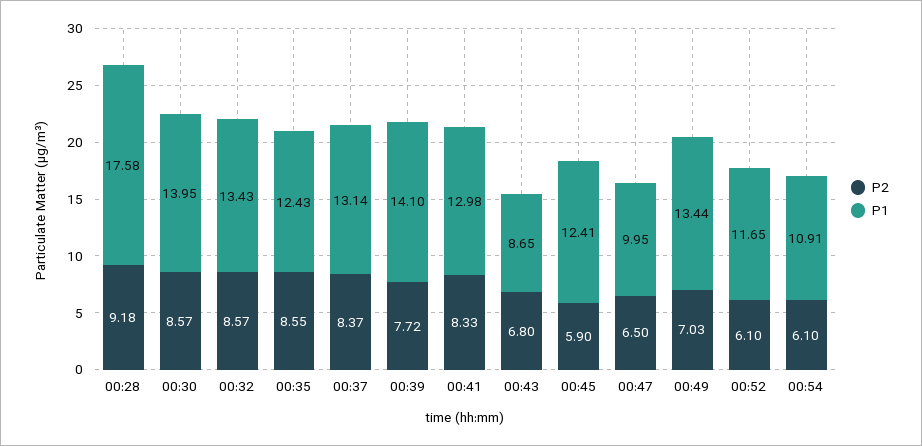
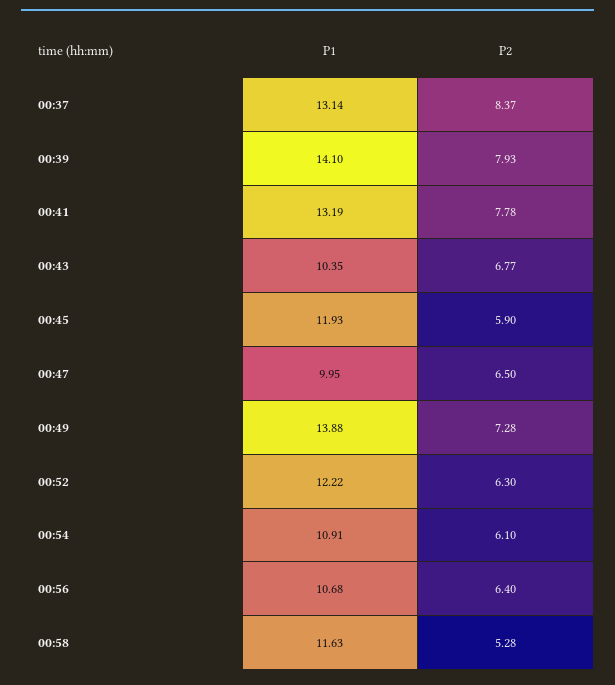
P2, 00:28: 9.18 -> none
P1, 00:28: 17.58 -> none
P2, 00:30: 8.57 -> none
P1, 00:30: 13.95 -> none
P2, 00:32: 8.57 -> none
P1, 00:32: 13.43 -> none
P2, 00:35: 8.55 -> none
P1, 00:35: 12.43 -> none
P2, 00:39: 7.72 -> 7.93
P2, 00:41: 8.33 -> 7.78
P1, 00:41: 12.98 -> 13.19
P2, 00:43: 6.8 -> 6.77
P1, 00:43: 8.65 -> 10.35
P1, 00:45: 12.41 -> 11.93
P2, 00:49: 7.03 -> 7.28
P1, 00:49: 13.44 -> 13.88
P2, 00:52: 6.1 -> 6.3
P1, 00:52: 11.65 -> 12.22
P1, 00:56: none -> 10.68
P2, 00:56: none -> 6.4
P1, 00:58: none -> 11.63
P2, 00:58: none -> 5.28

